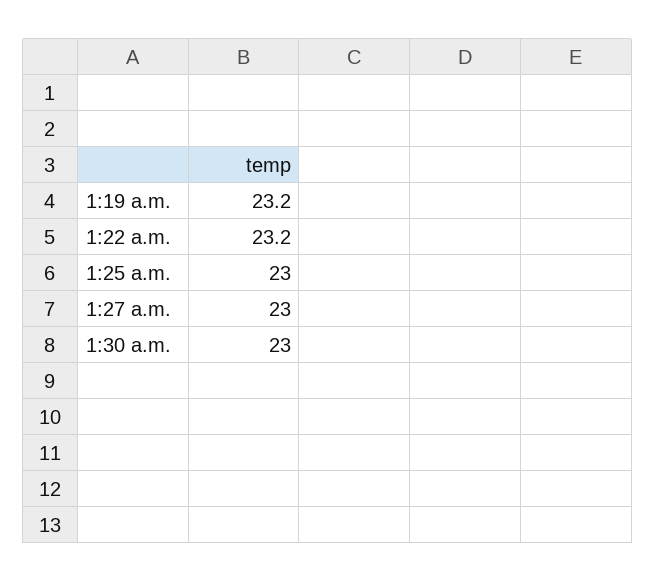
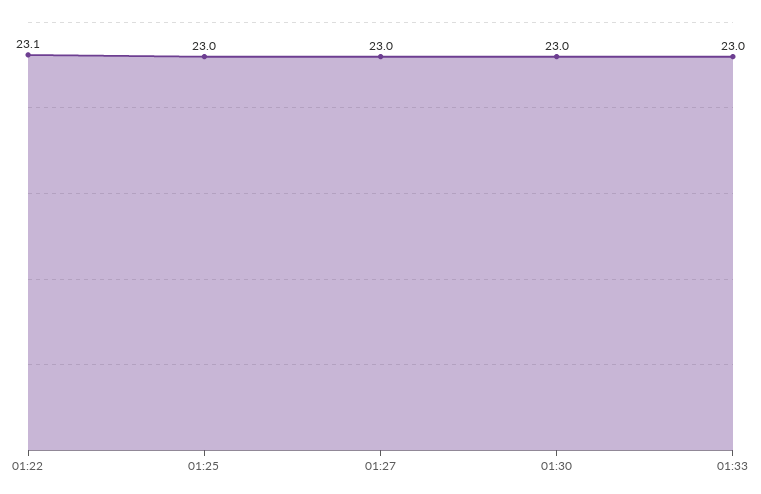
1:19 a.m.: 23.2 -> none
1:22 a.m.: 23.2 -> 23.1
01:33: none -> 23

